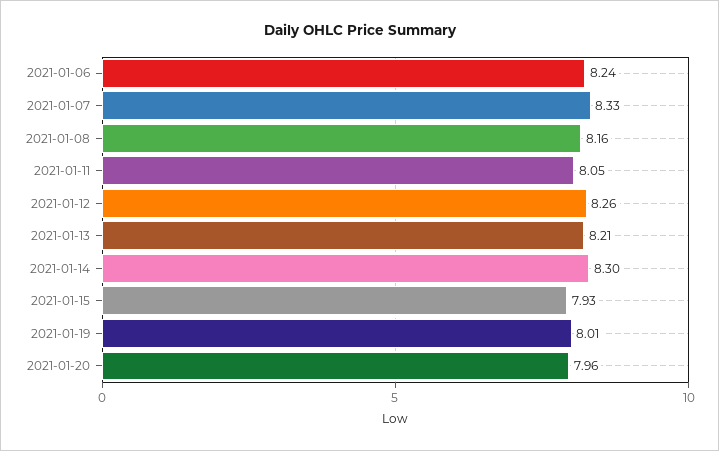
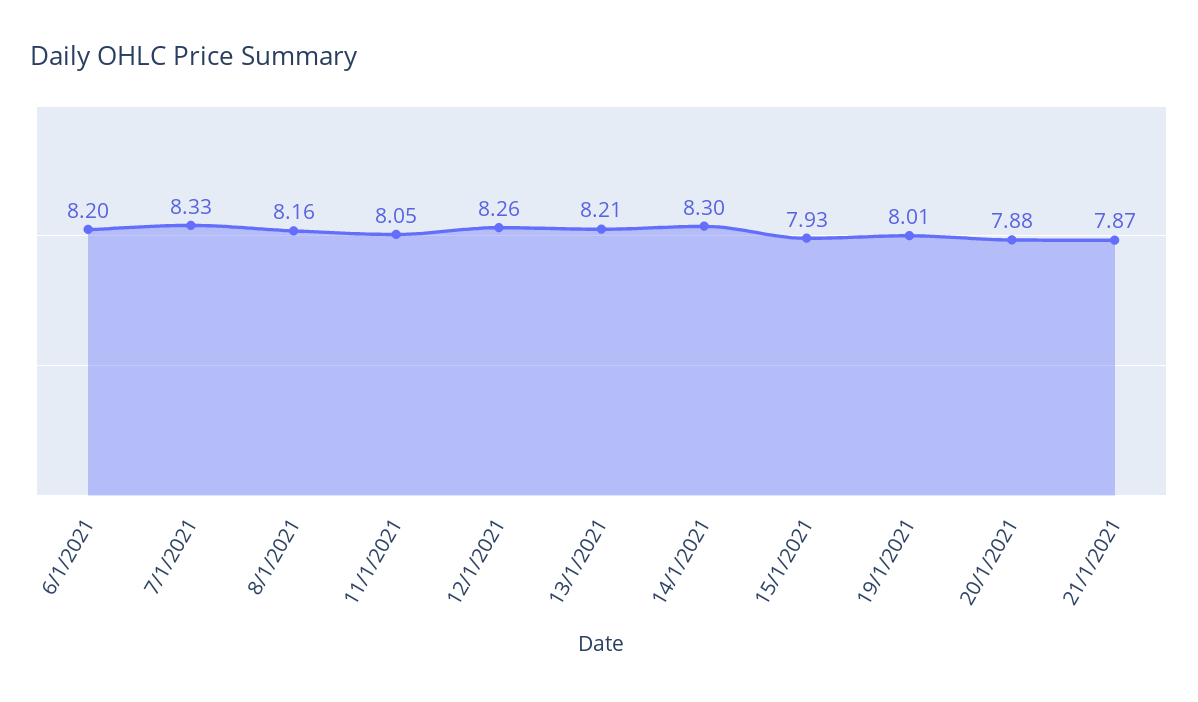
2021-01-06: 8.24 -> 8.2
2021-01-20: 7.96 -> 7.88
21/1/2021: none -> 7.87

